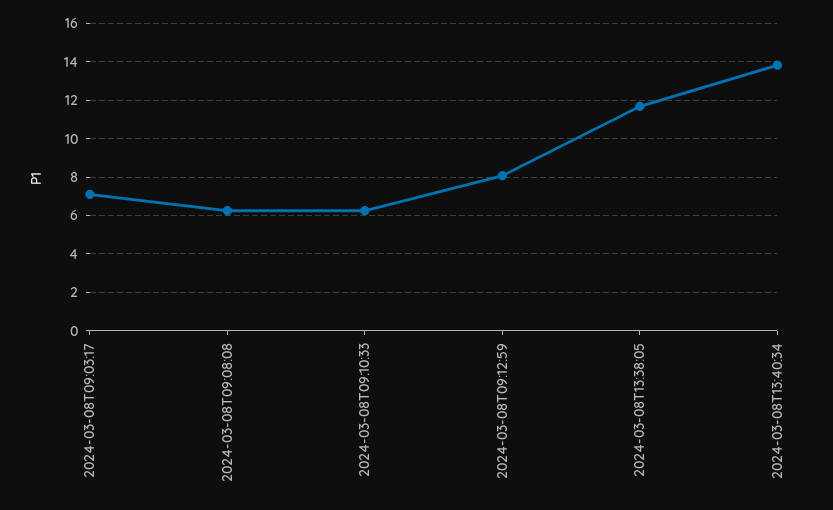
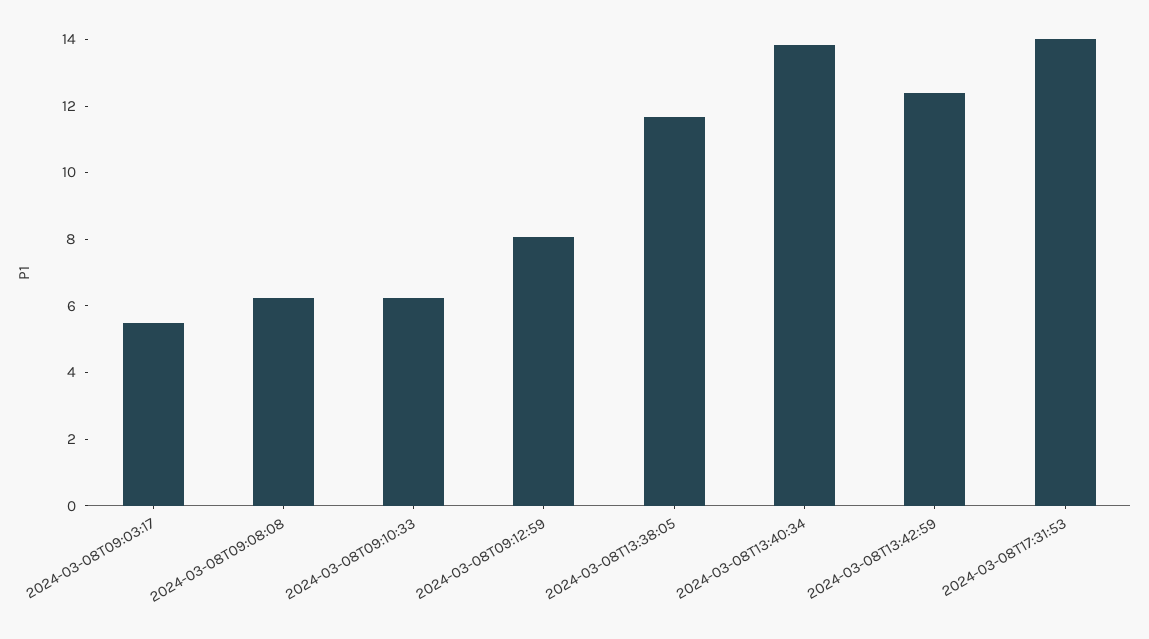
2024-03-08T09:03:17: 7 -> 5.5
2024-03-08T13:42:59: none -> 12.5
2024-03-08T17:31:53: none -> 14

